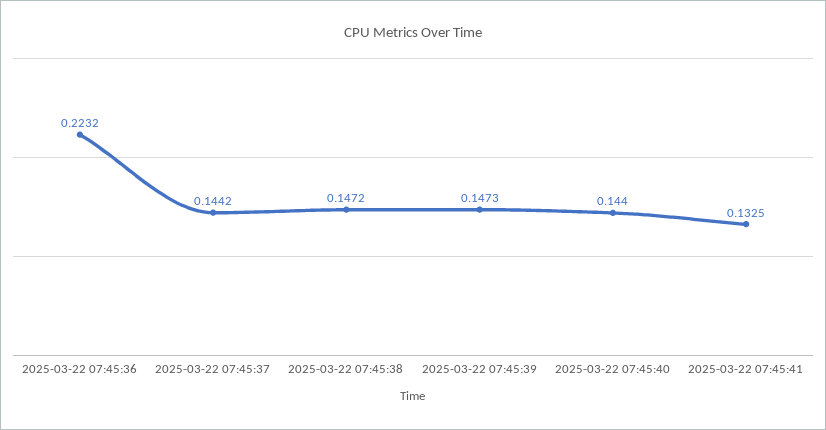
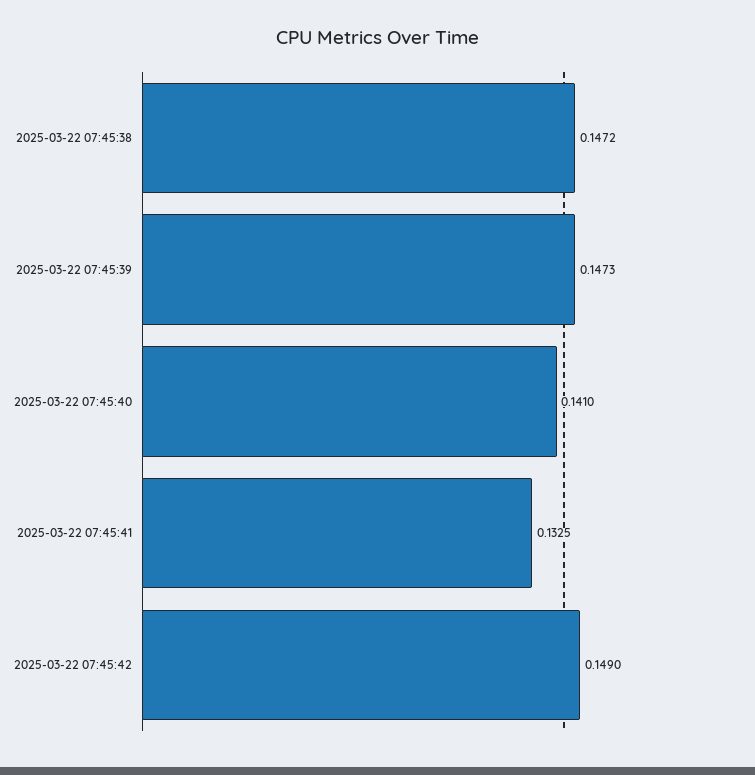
2025-03-22 07:45:36: 0.2232 -> none
2025-03-22 07:45:37: 0.1442 -> none
2025-03-22 07:45:40: 0.144 -> 0.141
2025-03-22 07:45:42: none -> 0.149

